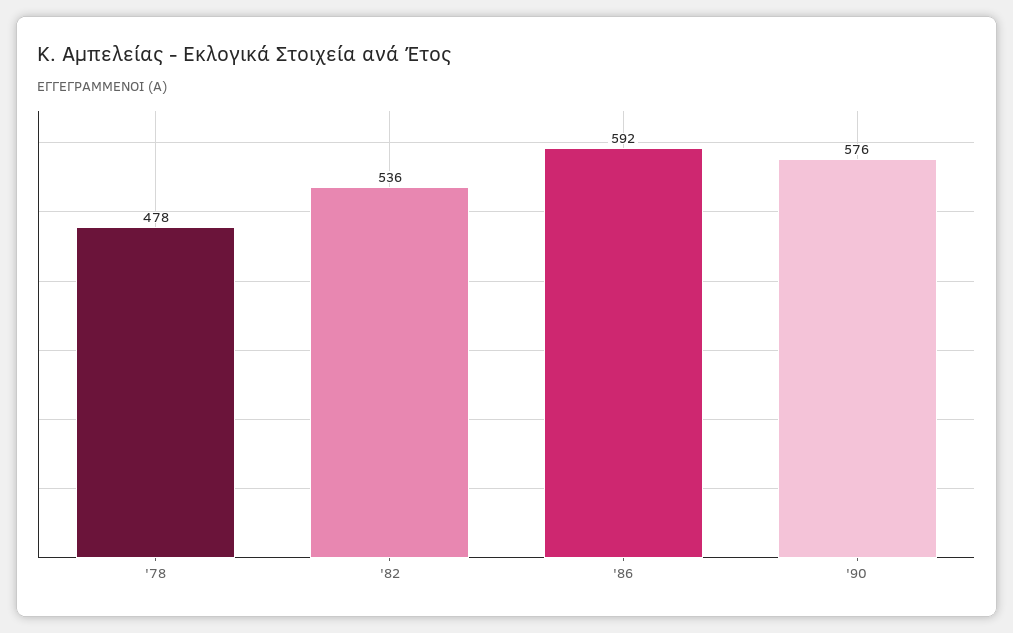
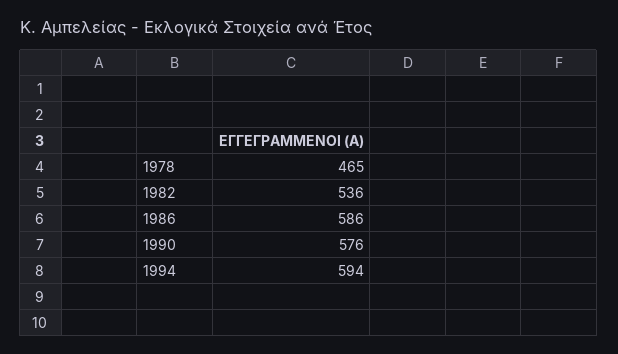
'78: 478 -> 465
'86: 592 -> 586
1994: none -> 594

